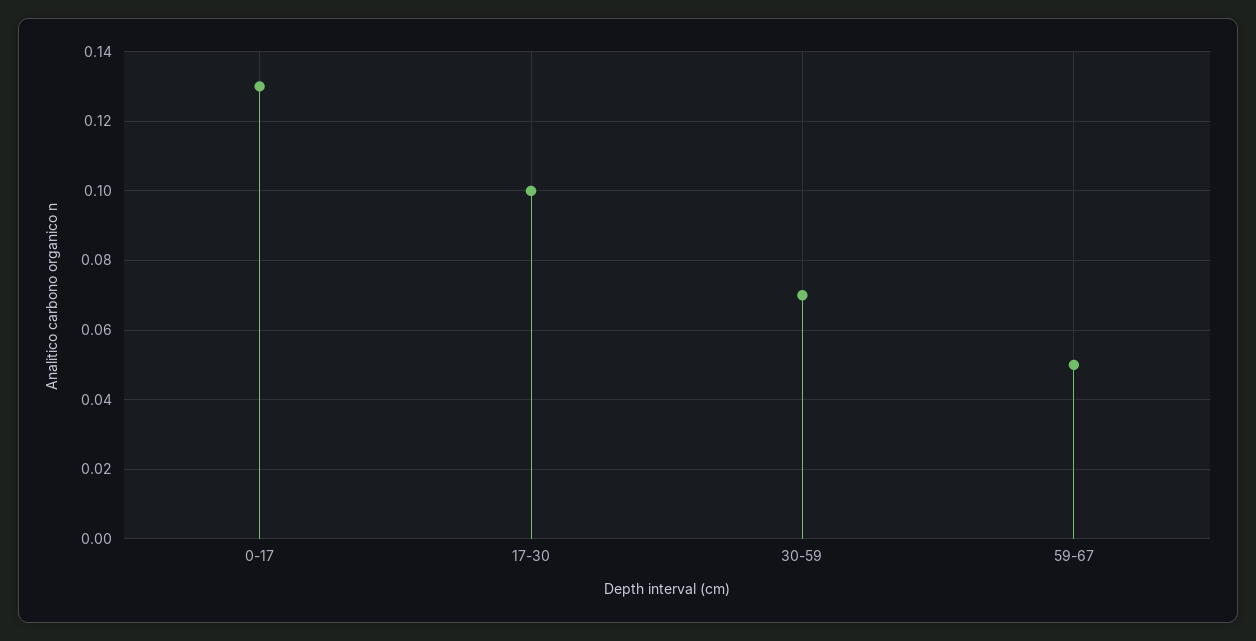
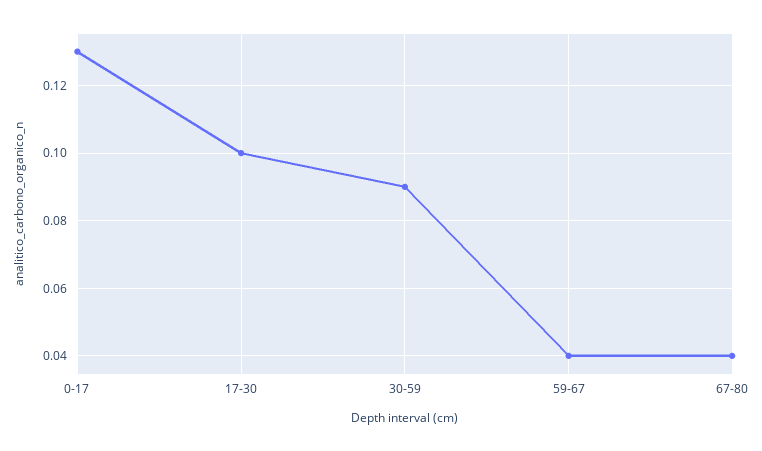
30-59: 0.07 -> 0.09
59-67: 0.05 -> 0.04
67-80: none -> 0.04

